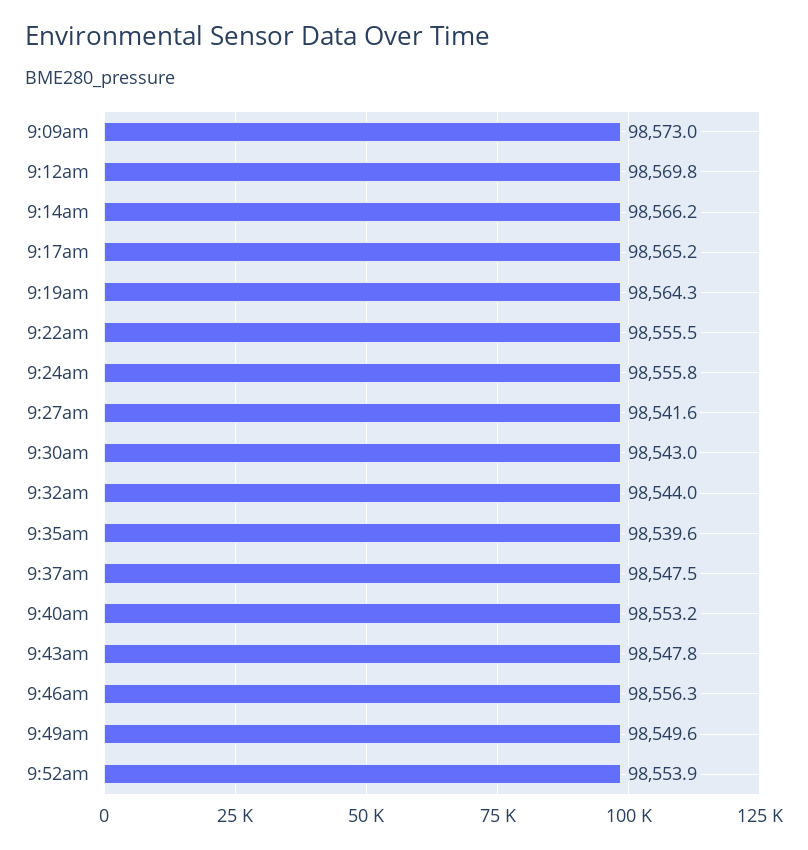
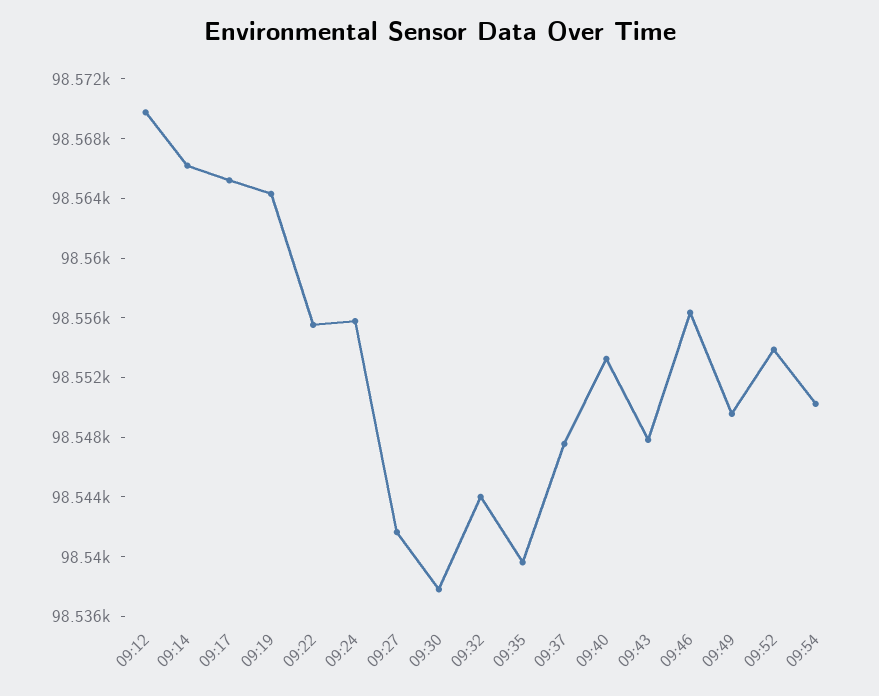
9:09am: 98573 -> none
9:30am: 98543 -> 98538
09:54: none -> 98550

